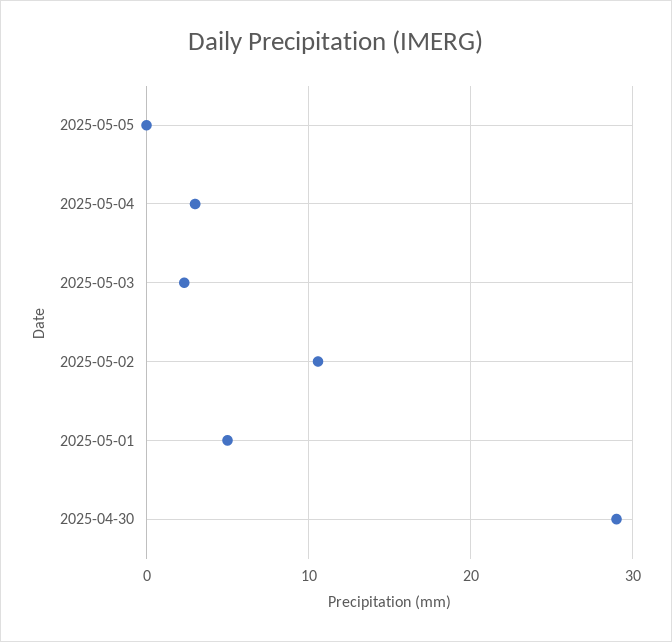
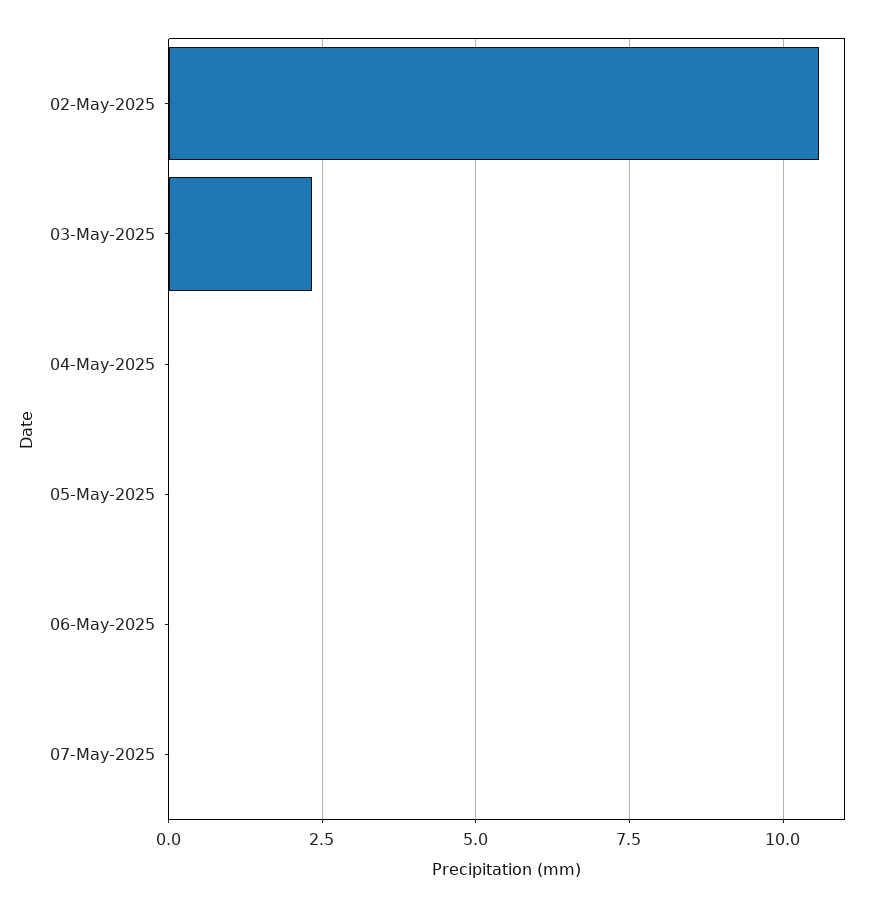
2025-05-04: 3 -> 0
2025-05-01: 5 -> none
2025-04-30: 29 -> none
06-May-2025: none -> 0
07-May-2025: none -> 0

